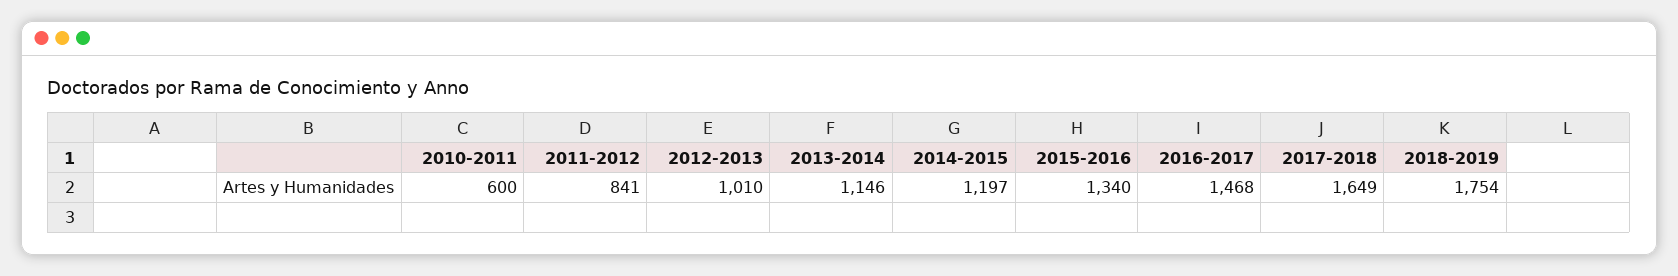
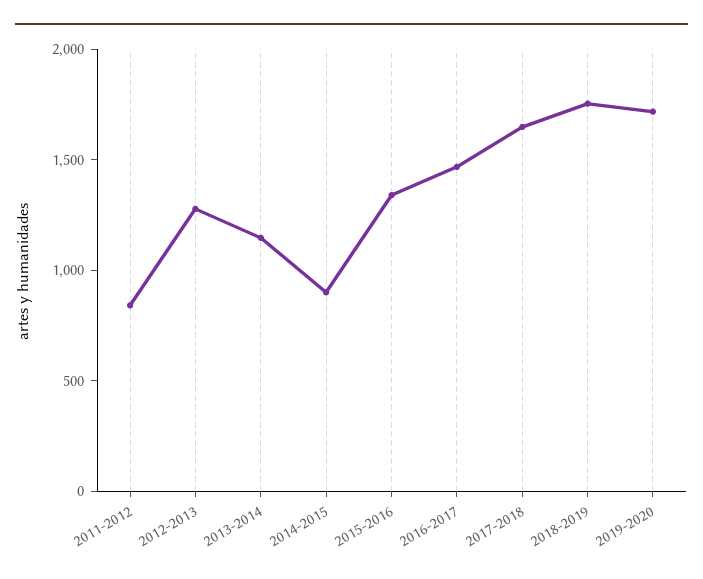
2010-2011: 600 -> none
2012-2013: 1010 -> 1300
2014-2015: 1197 -> 900
2019-2020: none -> 1700

